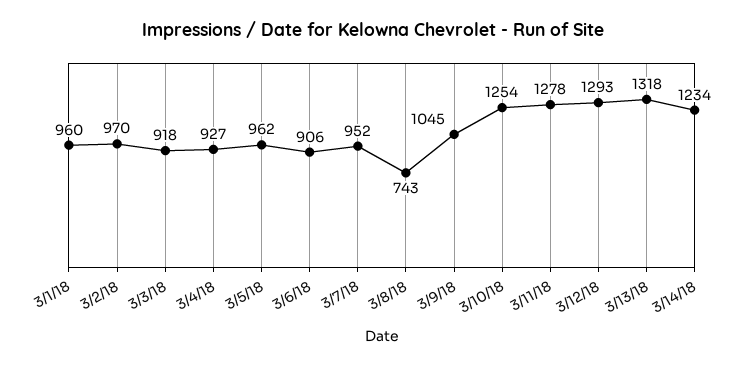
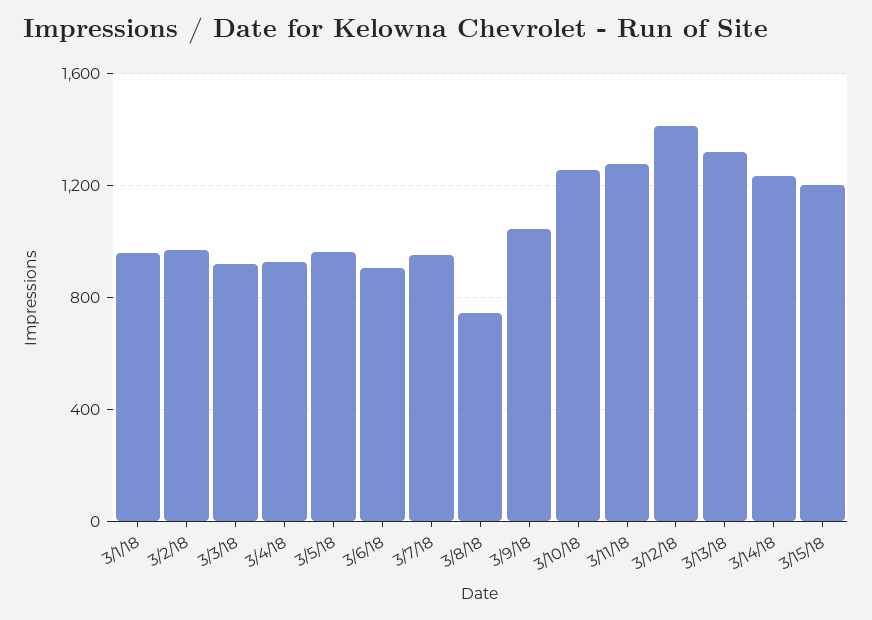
3/12/18: 1293 -> 1400
3/15/18: none -> 1200

